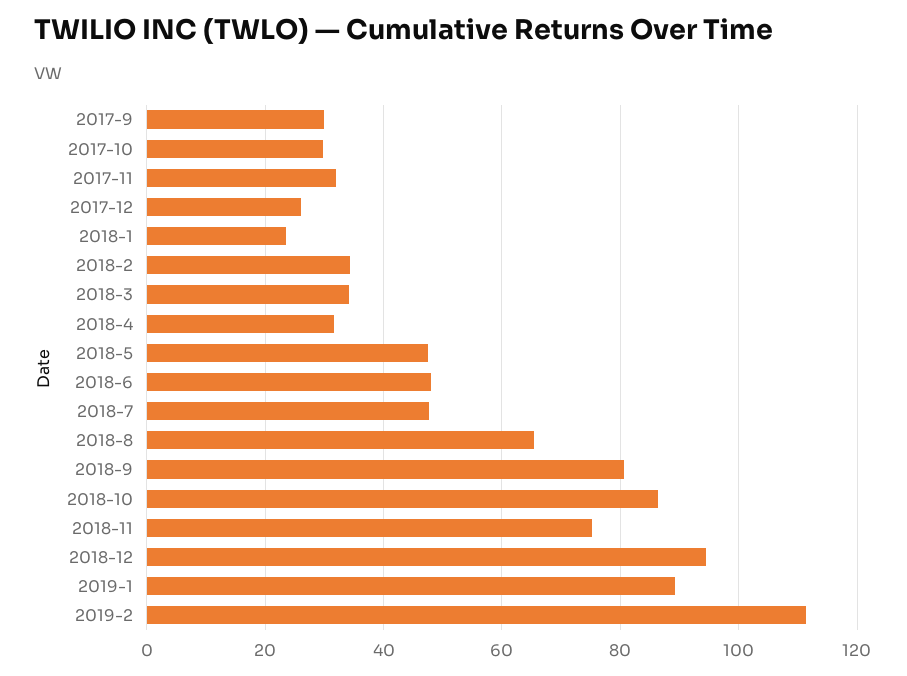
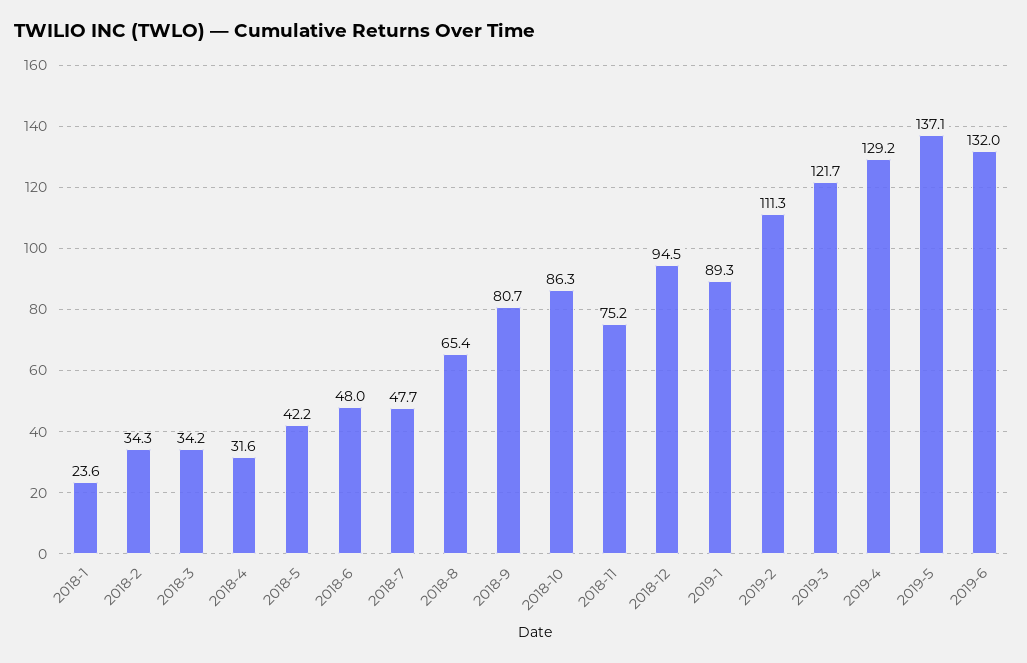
2017-9: 30 -> none
2017-10: 30 -> none
2017-11: 32 -> none
2017-12: 26 -> none
2018-5: 48 -> 42.2
2019-3: none -> 121.7
2019-4: none -> 129.2
2019-5: none -> 137.1
2019-6: none -> 132

